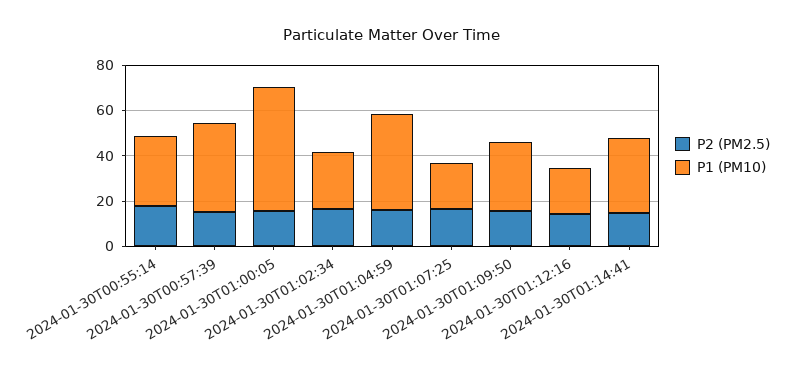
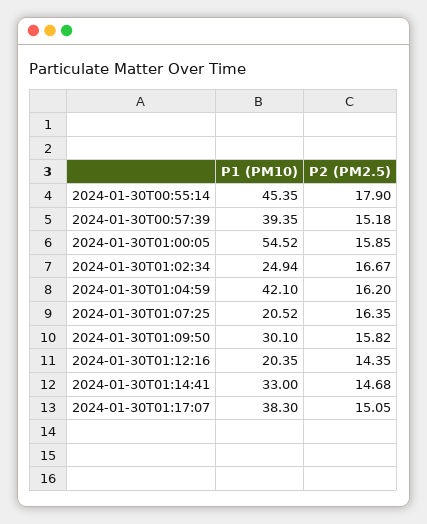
P1 (PM10), 2024-01-30T00:55:14: 30 -> 45.35
P1 (PM10), 2024-01-30T01:17:07: none -> 38.3
P2 (PM2.5), 2024-01-30T01:17:07: none -> 15.05

